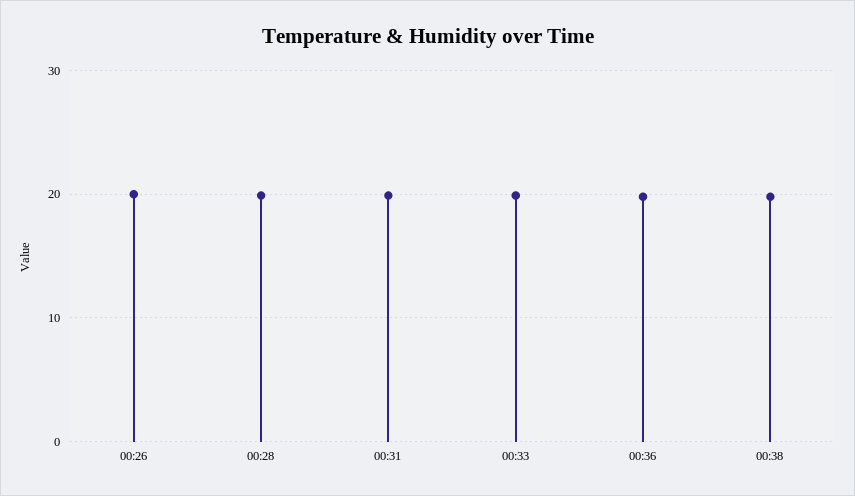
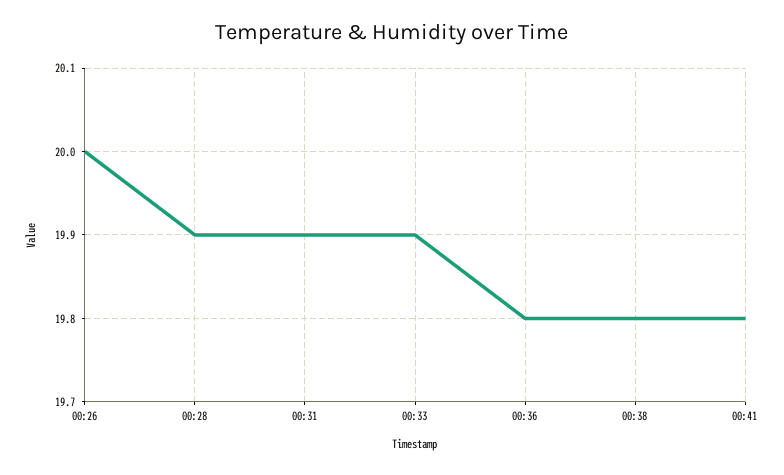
00:41: none -> 19.8

